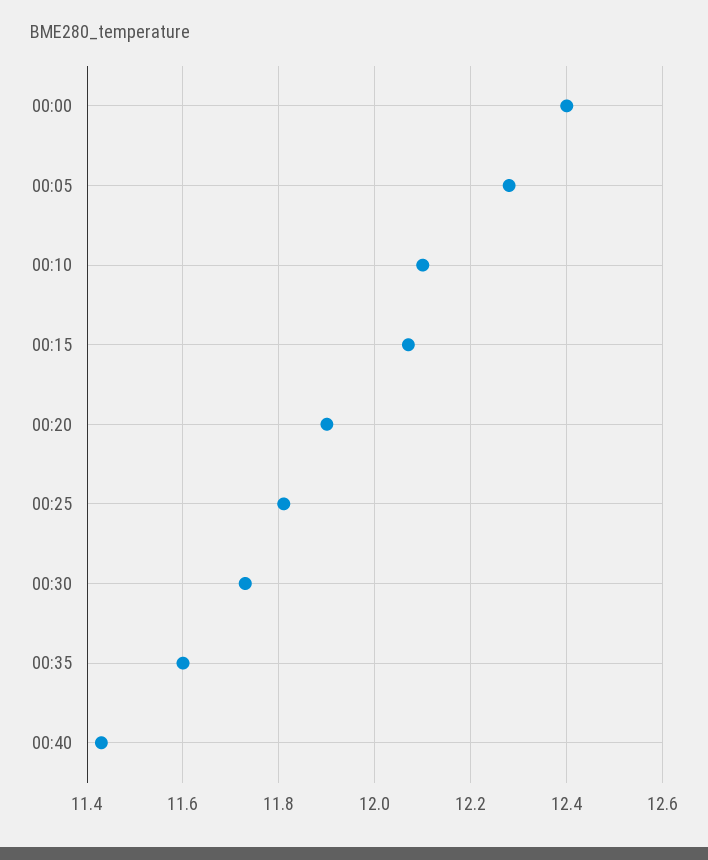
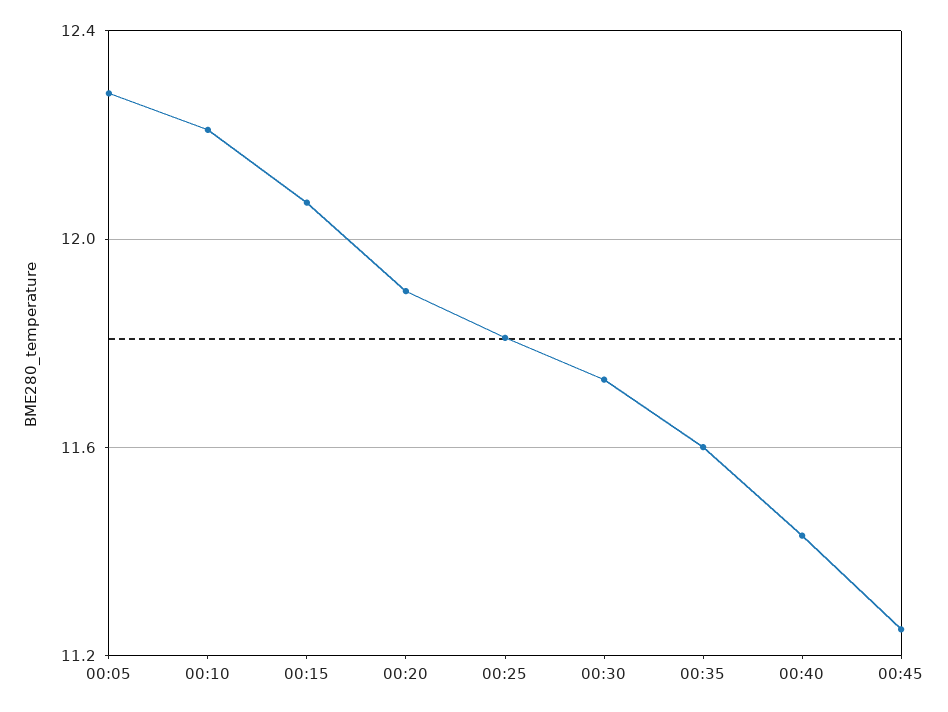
00:00: 12.4 -> none
00:10: 12.1 -> 12.2
00:45: none -> 11.25

